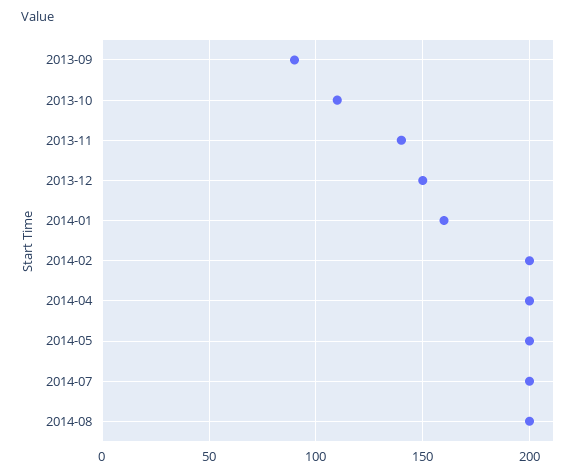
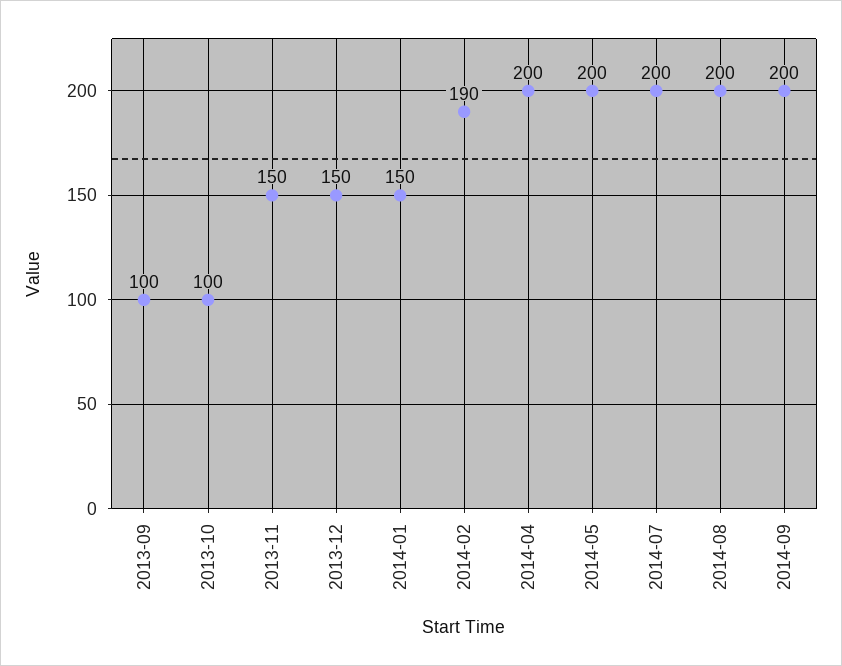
2013-09: 90 -> 100
2013-10: 110 -> 100
2013-11: 140 -> 150
2014-01: 160 -> 150
2014-02: 200 -> 190
2014-09: none -> 200

